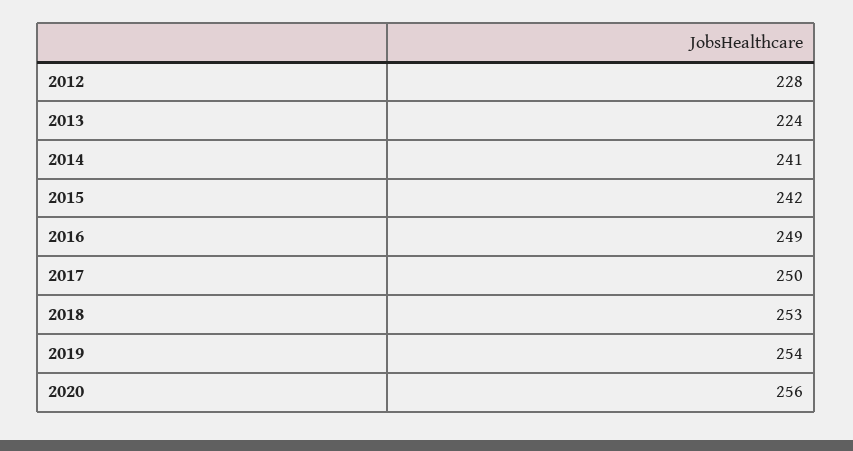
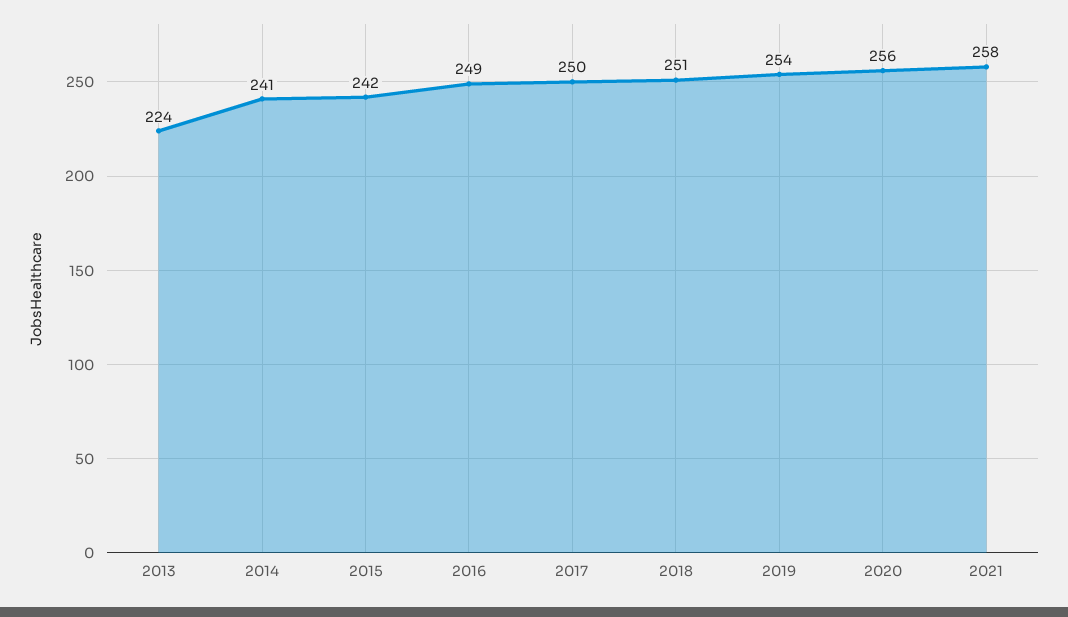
2012: 228 -> none
2018: 253 -> 251
2021: none -> 258

